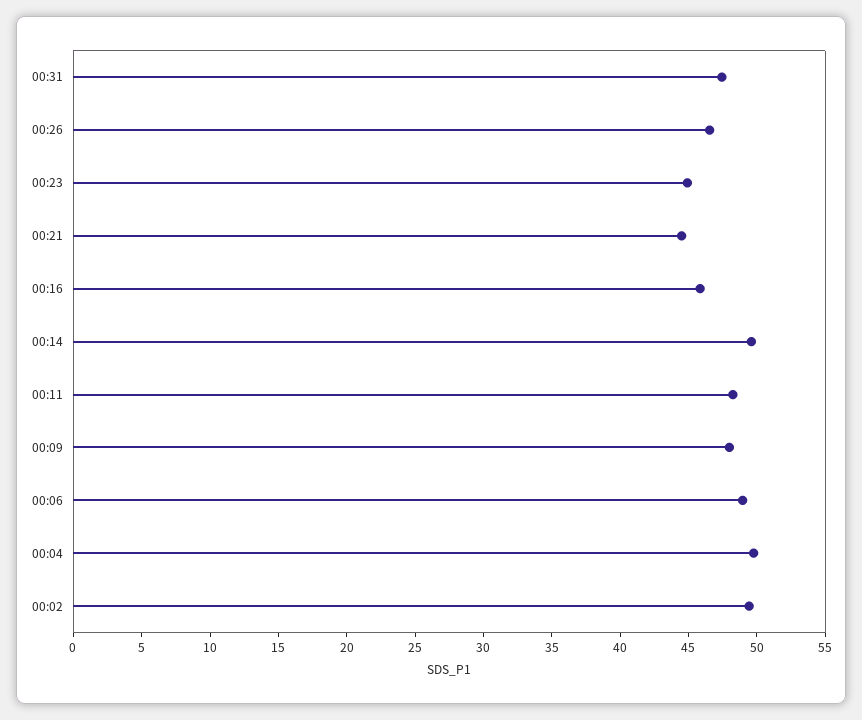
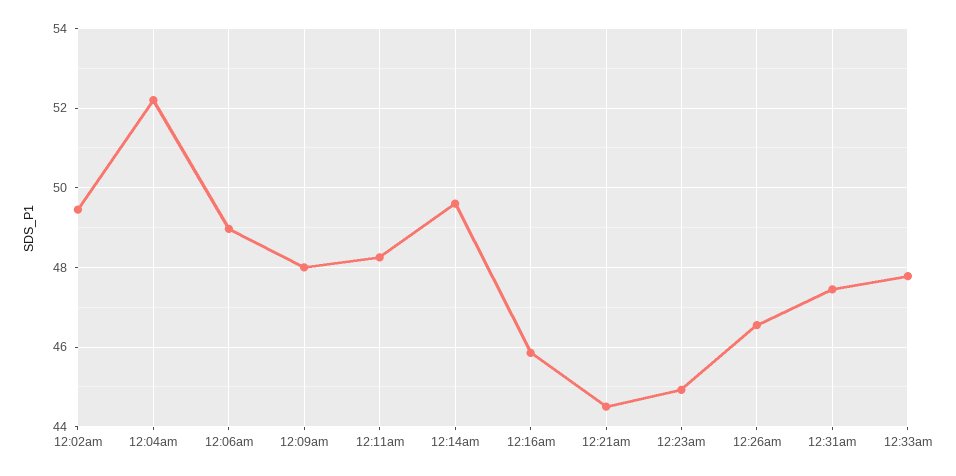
00:04: 50 -> 52.2
12:33am: none -> 47.8

